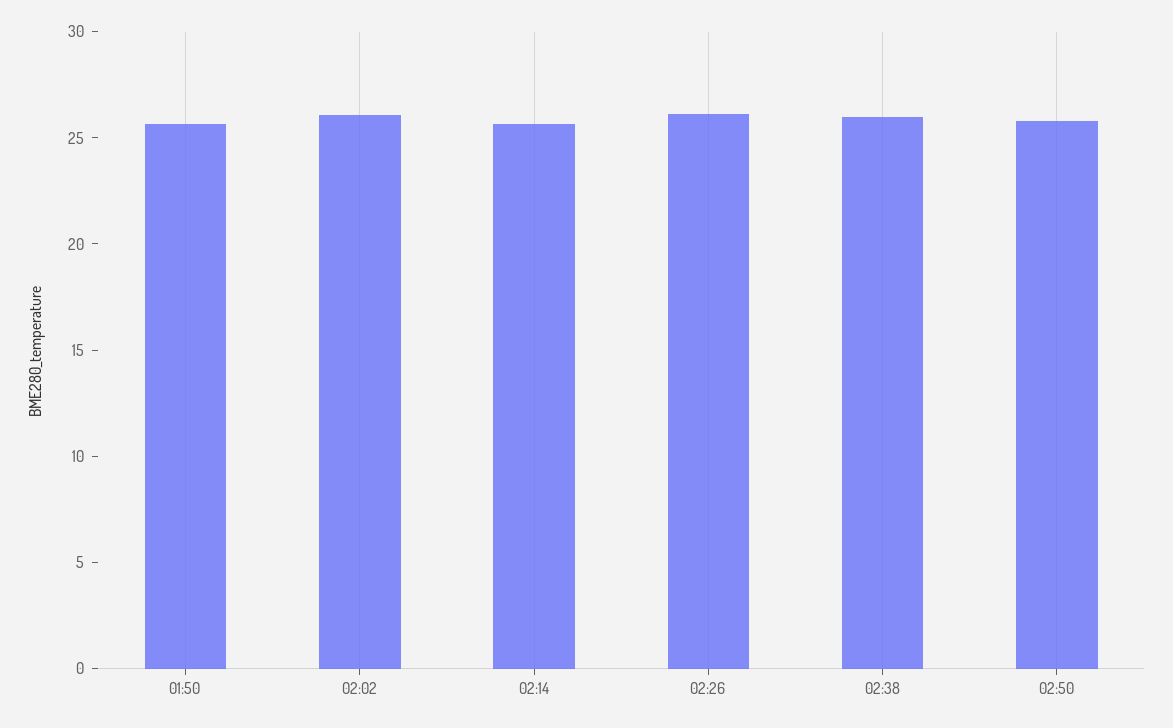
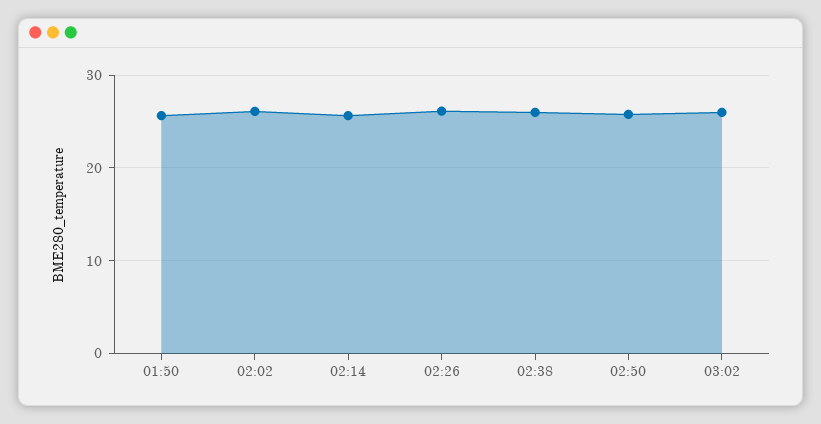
03:02: none -> 26

